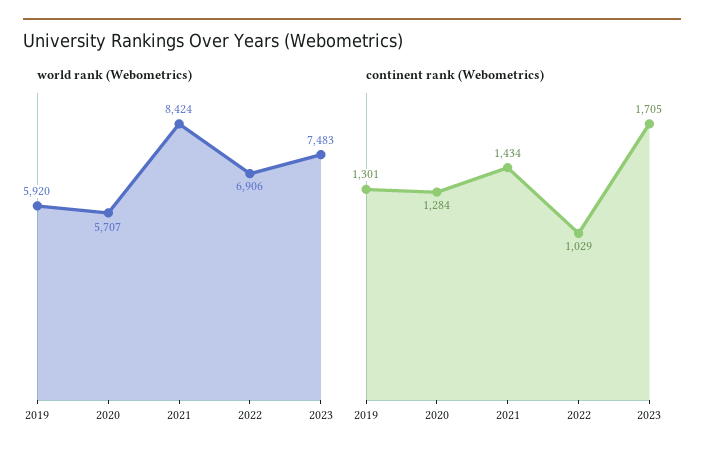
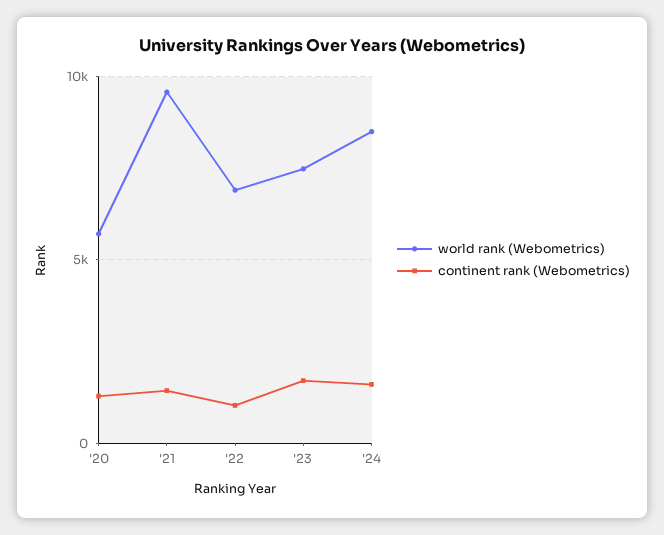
world rank (Webometrics), 2019: 5920 -> none
world rank (Webometrics), 2021: 8424 -> 9500
continent rank (Webometrics), 2019: 1301 -> none
world rank (Webometrics), '24: none -> 8500
continent rank (Webometrics), '24: none -> 1500

